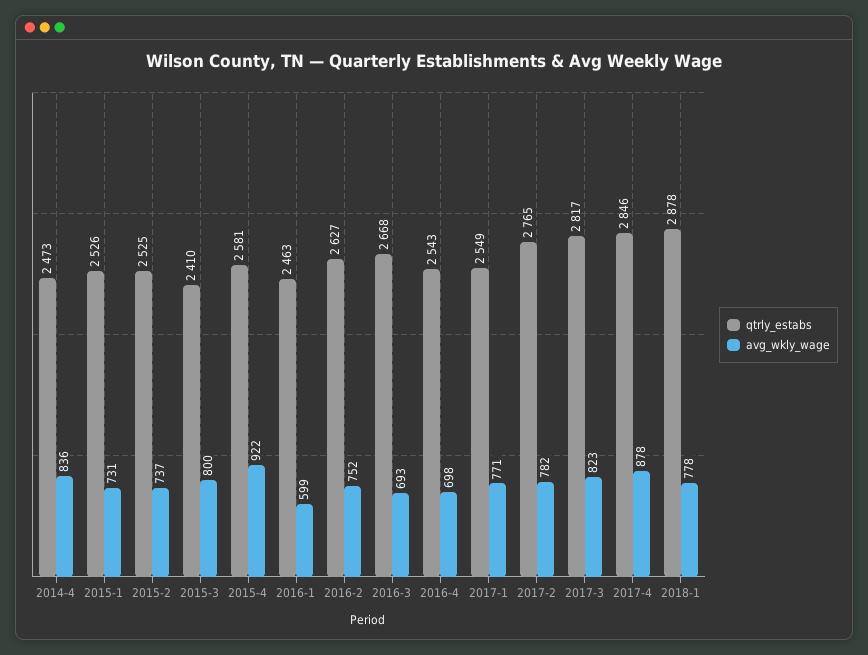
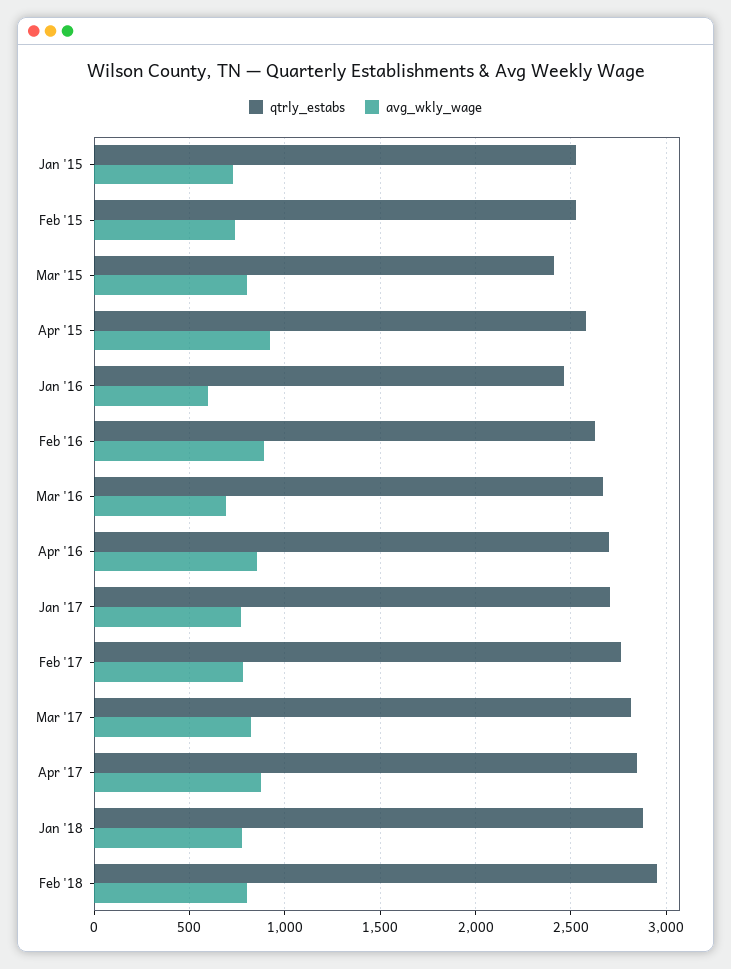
qtrly_estabs, 2014-4: 2473 -> none
avg_wkly_wage, 2014-4: 836 -> none
avg_wkly_wage, 2016-2: 752 -> 900
qtrly_estabs, 2016-4: 2543 -> 2700
avg_wkly_wage, 2016-4: 698 -> 850
qtrly_estabs, 2017-1: 2549 -> 2700
qtrly_estabs, Feb '18: none -> 2950
avg_wkly_wage, Feb '18: none -> 800

